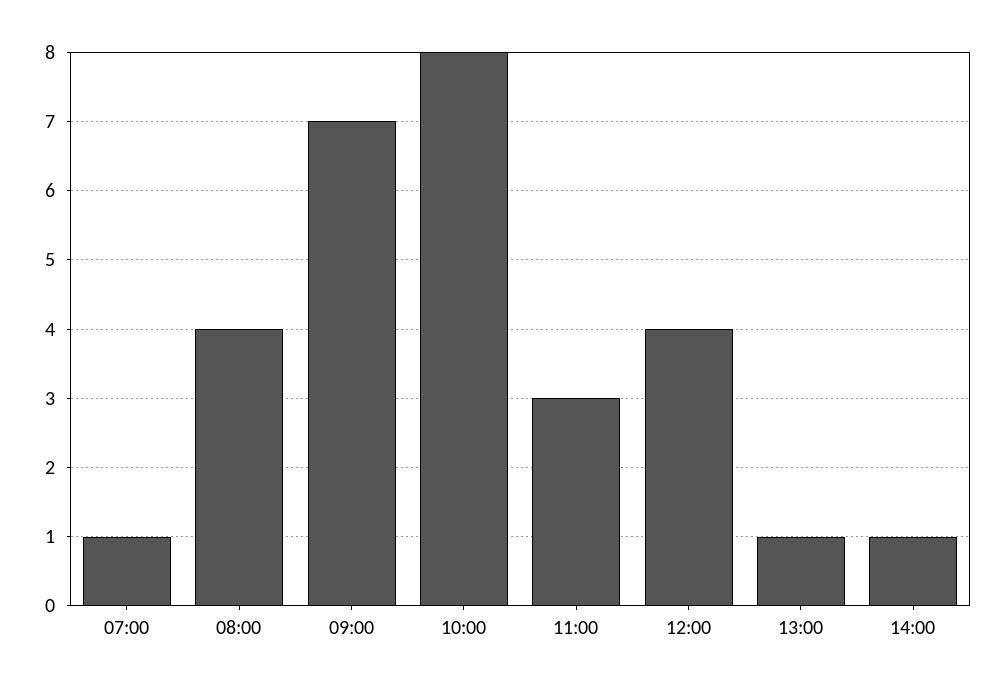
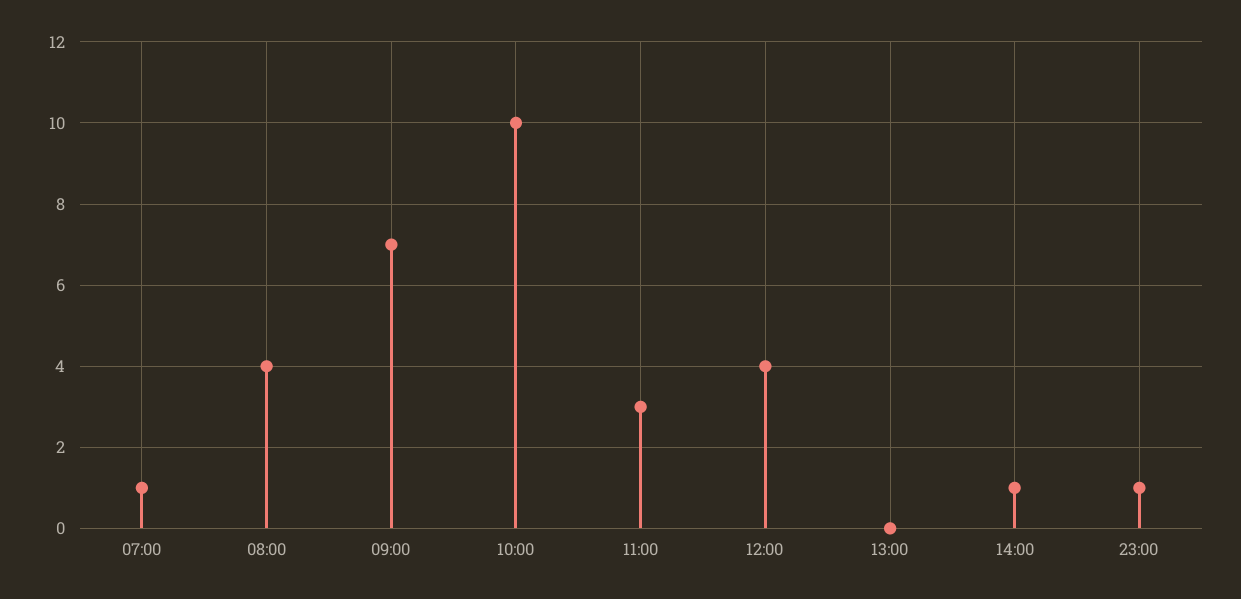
10:00: 8 -> 10
13:00: 1 -> 0
23:00: none -> 1

